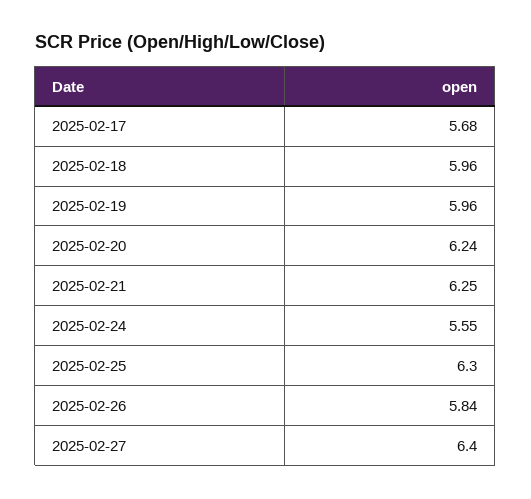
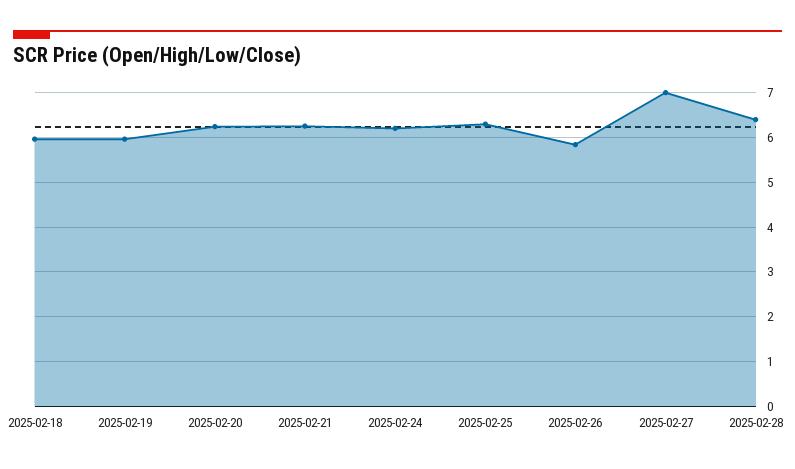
2025-02-17: 5.68 -> none
2025-02-24: 5.55 -> 6.2
2025-02-27: 6.4 -> 7
2025-02-28: none -> 6.4

